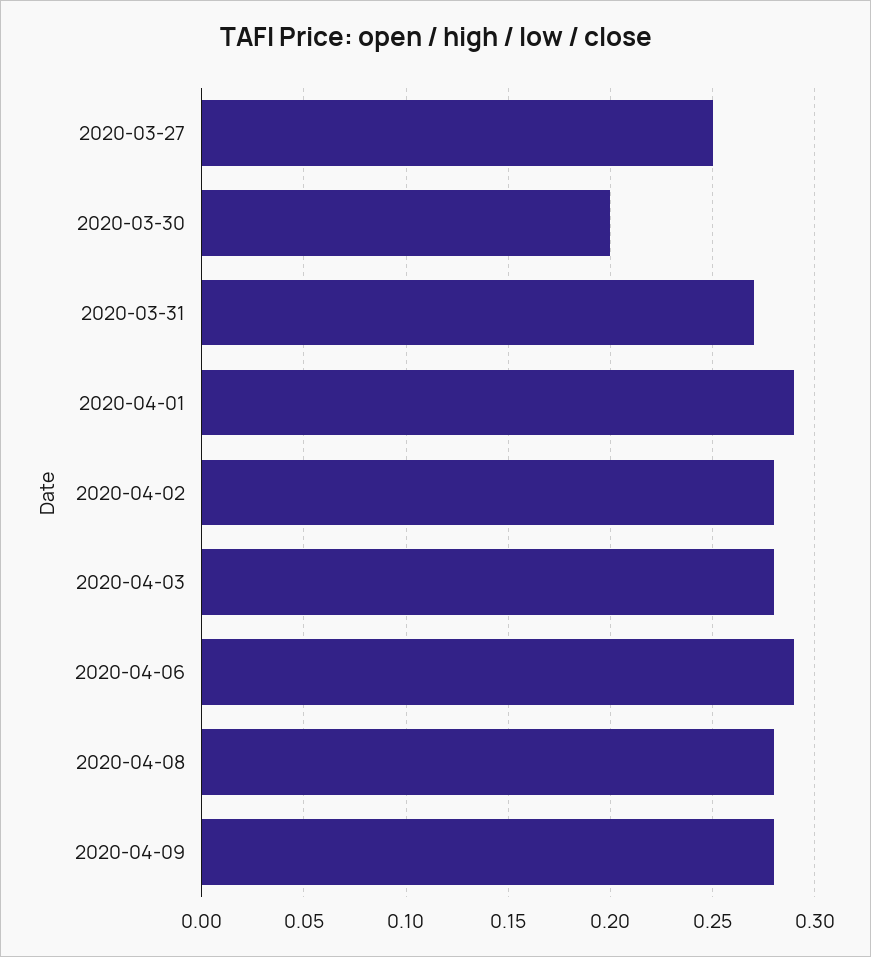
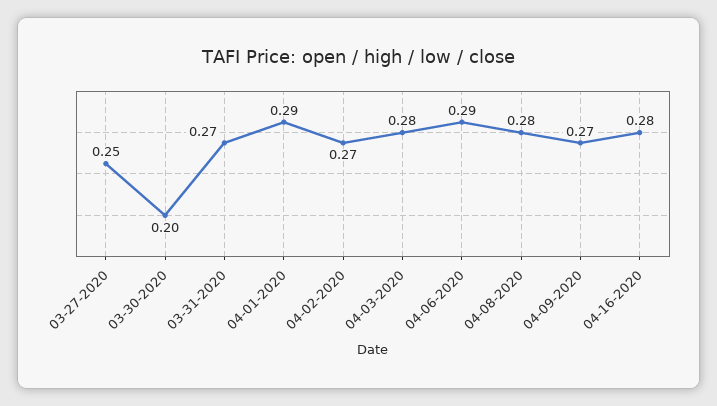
2020-04-02: 0.28 -> 0.27
2020-04-09: 0.28 -> 0.27
04-16-2020: none -> 0.28

